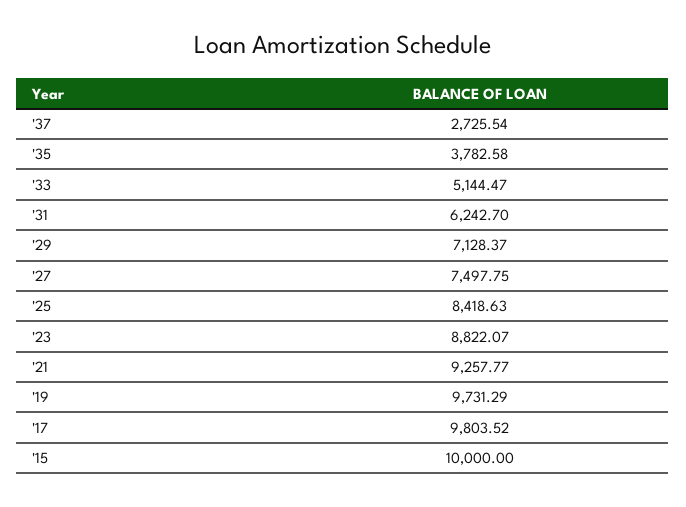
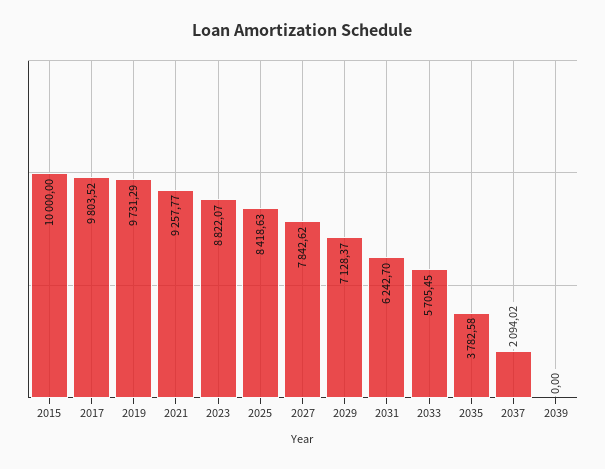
'37: 2725.54 -> 2094.02
'33: 5144.47 -> 5705.45
'27: 7497.75 -> 7842.62
2039: none -> 0

